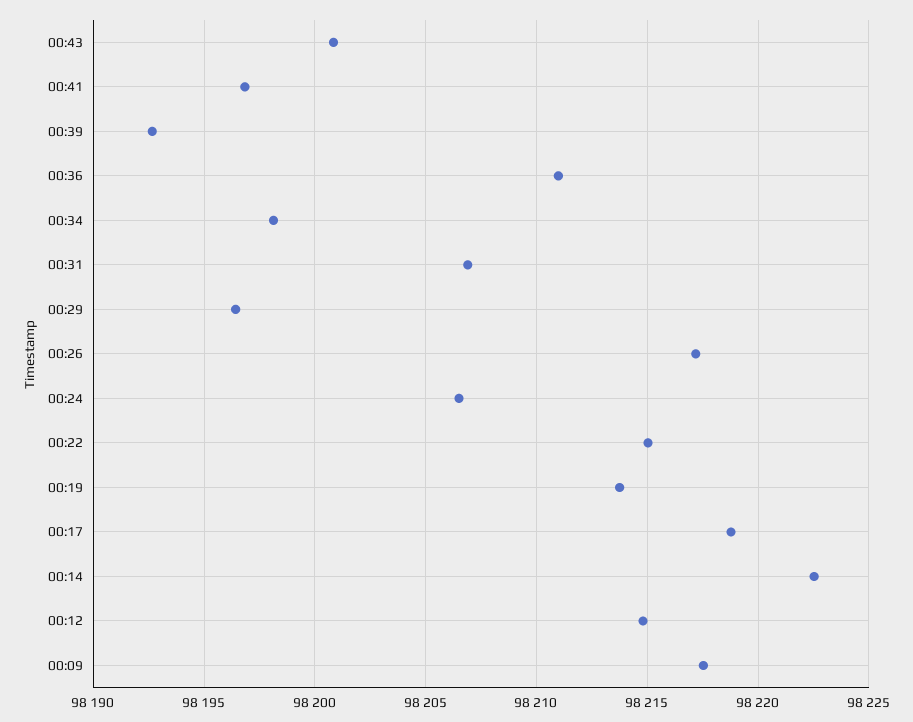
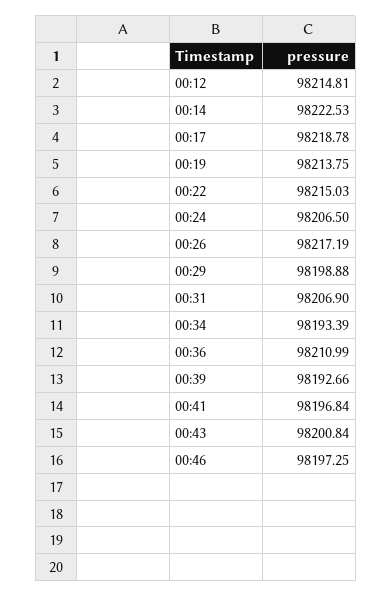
00:34: 98198 -> 98193.39
00:29: 98196.5 -> 98198.88
00:09: 98217.5 -> none
00:46: none -> 98197.25

